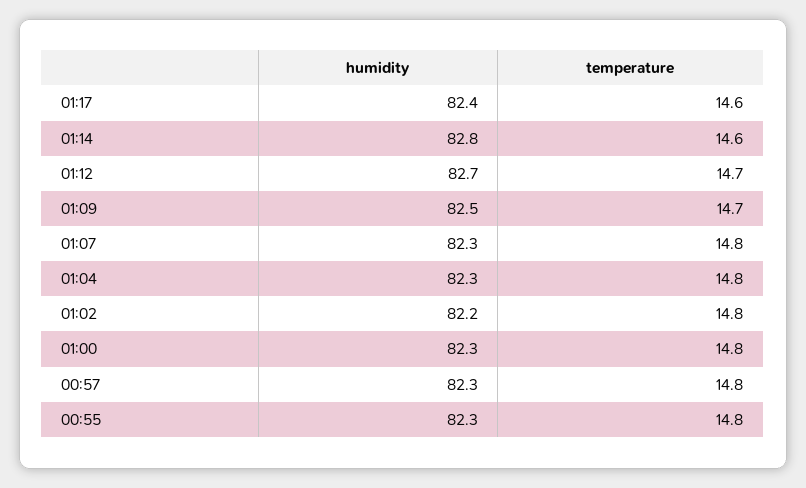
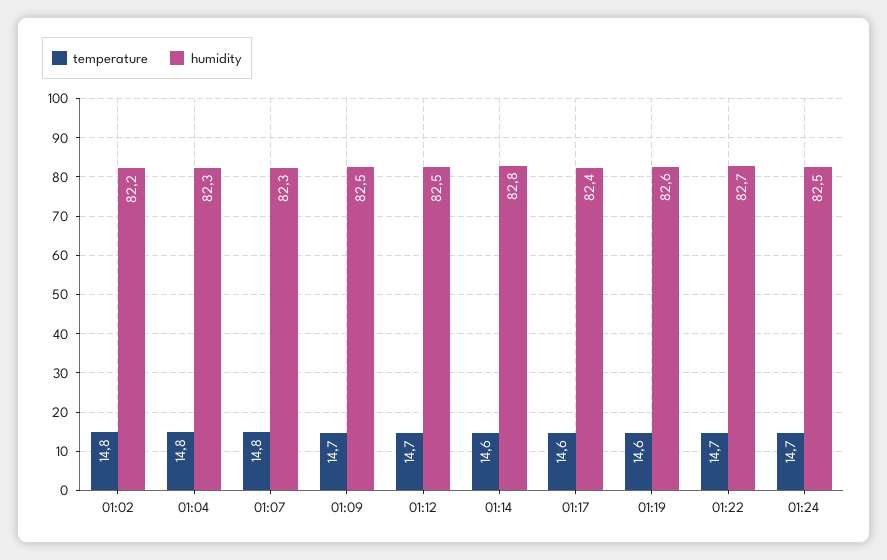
humidity, 01:12: 82.7 -> 82.5
humidity, 01:00: 82.3 -> none
temperature, 01:00: 14.8 -> none
humidity, 00:57: 82.3 -> none
temperature, 00:57: 14.8 -> none
humidity, 00:55: 82.3 -> none
temperature, 00:55: 14.8 -> none
temperature, 01:19: none -> 14.6
humidity, 01:19: none -> 82.6
temperature, 01:22: none -> 14.7
humidity, 01:22: none -> 82.7
temperature, 01:24: none -> 14.7
humidity, 01:24: none -> 82.5

